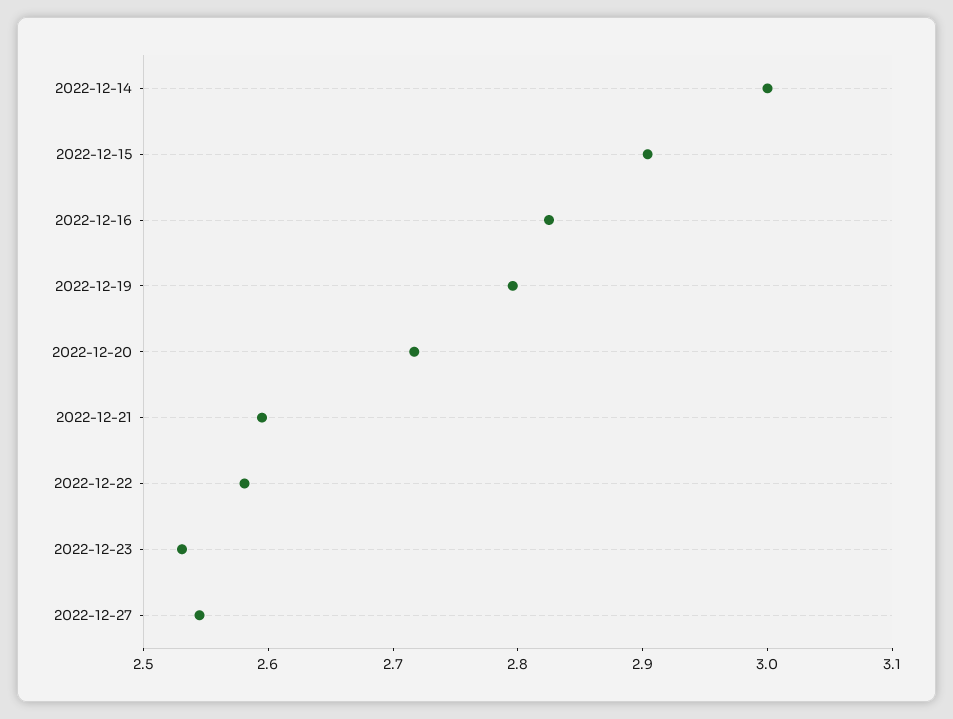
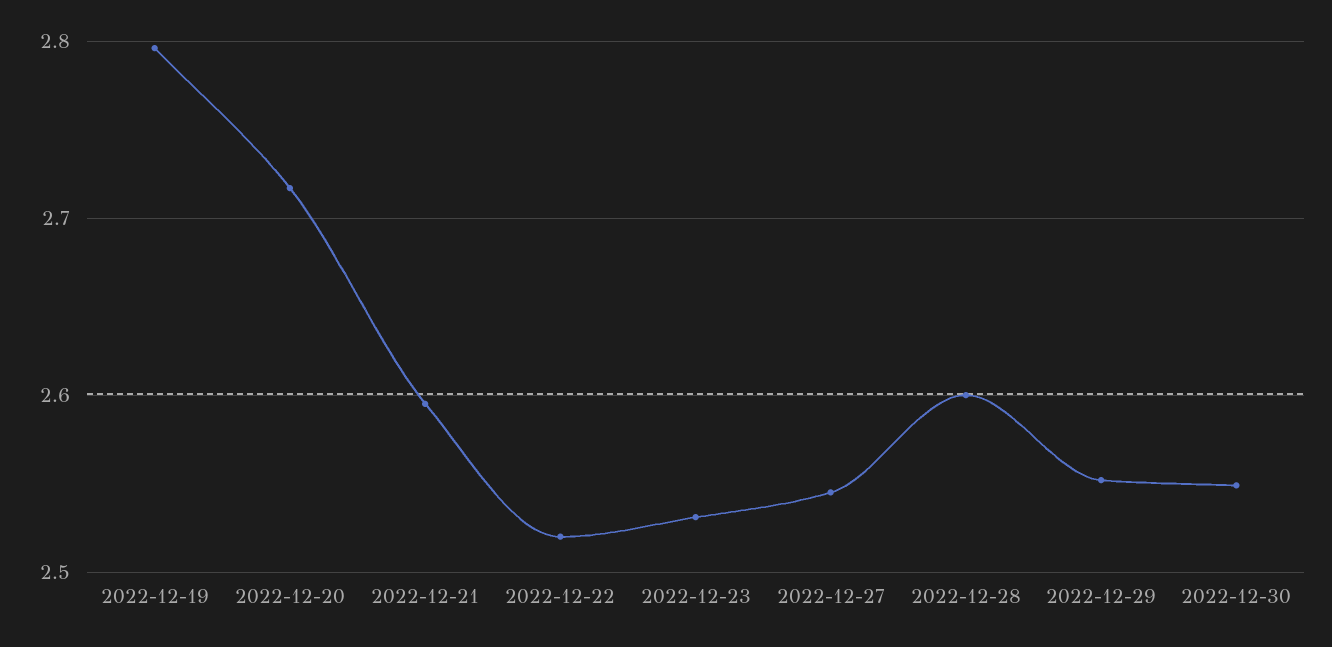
2022-12-14: 3 -> none
2022-12-15: 2.9 -> none
2022-12-16: 2.82 -> none
2022-12-22: 2.58 -> 2.52
2022-12-28: none -> 2.6
2022-12-29: none -> 2.55
2022-12-30: none -> 2.55

